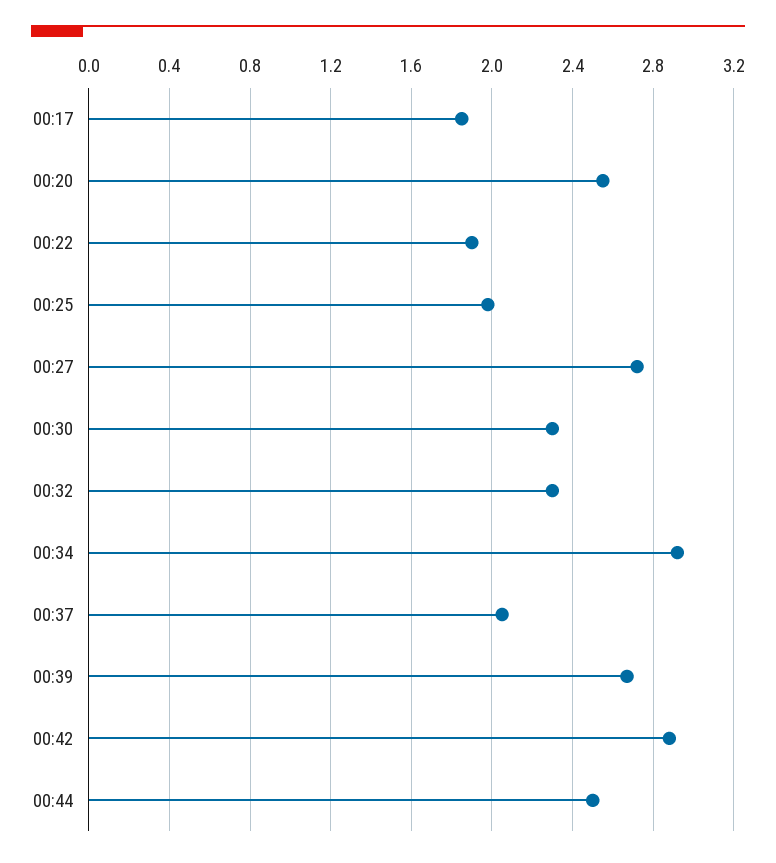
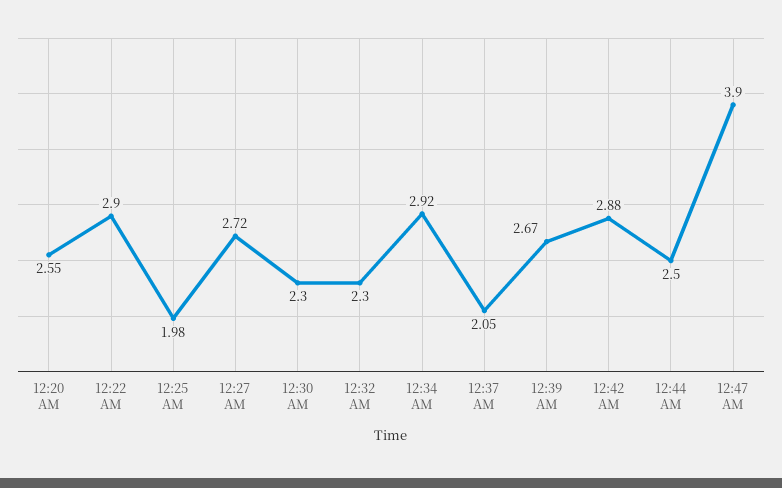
00:17: 1.85 -> none
00:22: 1.9 -> 2.9
12:47 AM: none -> 3.9

